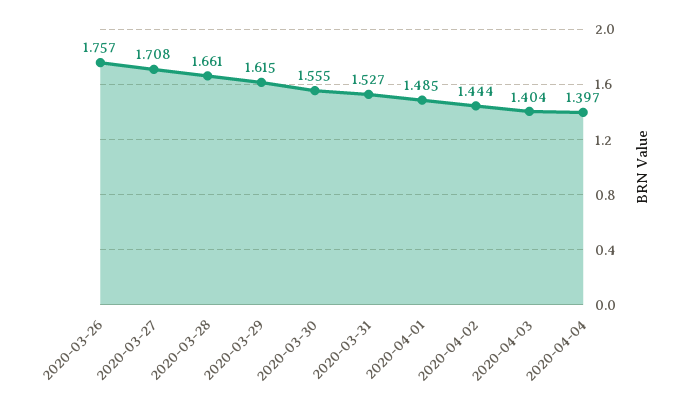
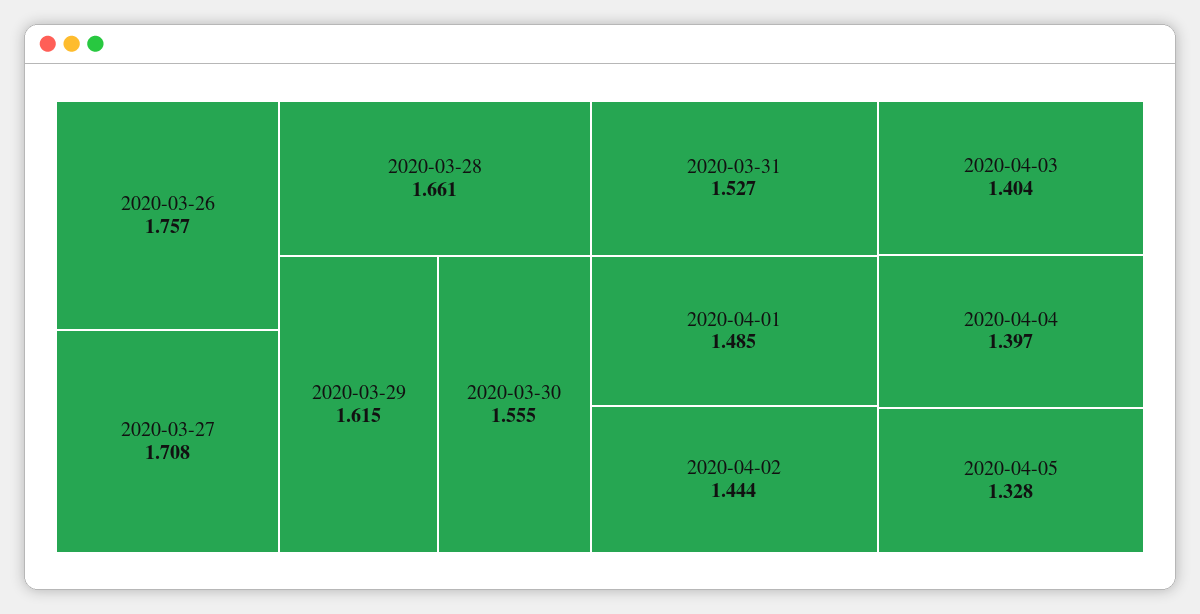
2020-04-05: none -> 1.328

